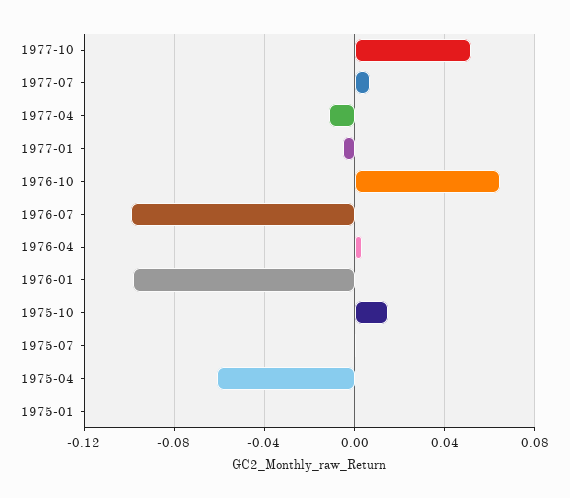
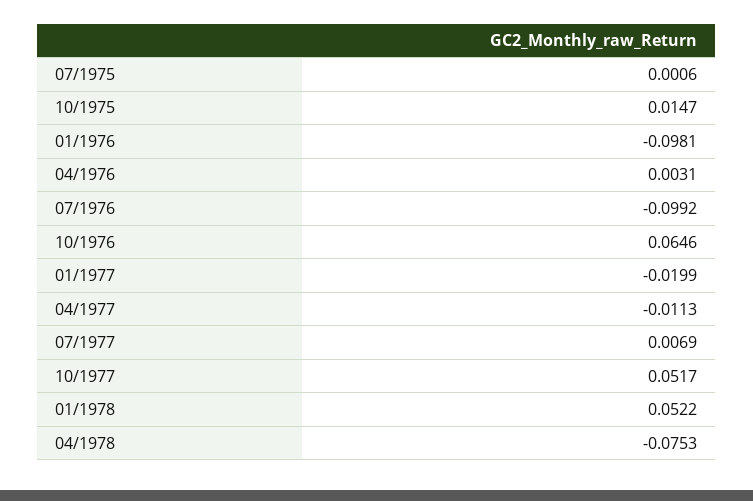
1977-01: -0.005 -> -0.0199
1975-04: -0.06 -> none
1975-01: 0 -> none
01/1978: none -> 0.0522
04/1978: none -> -0.0753

